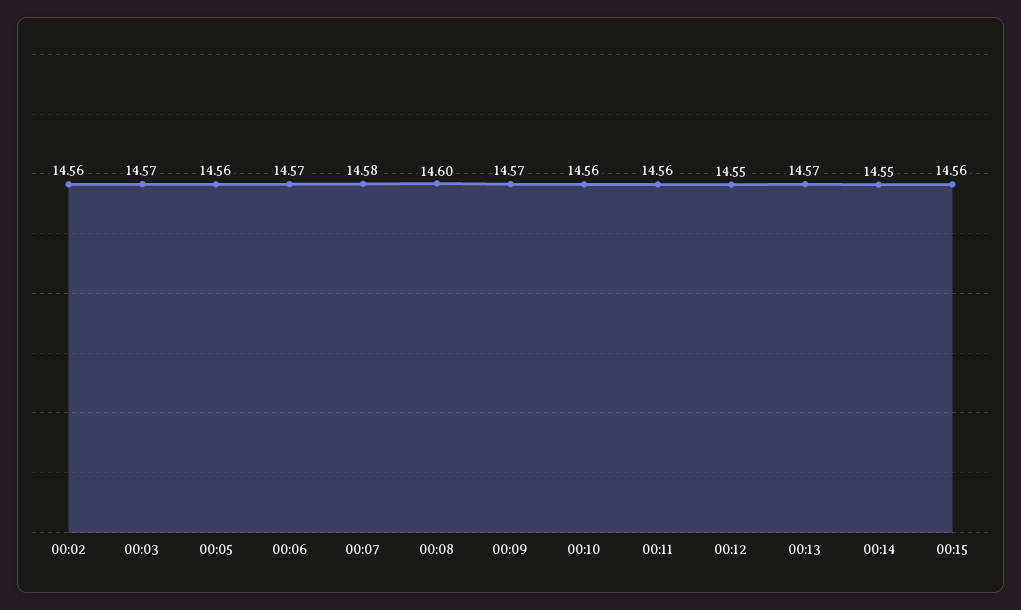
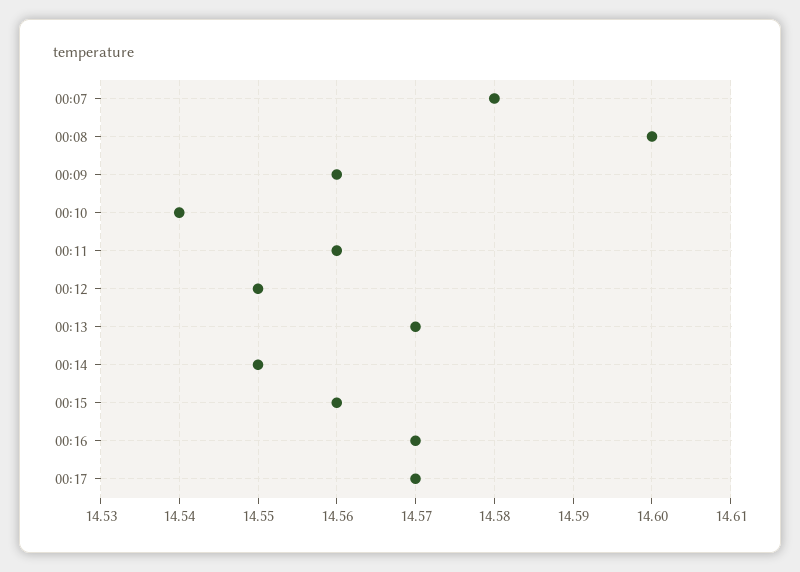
00:02: 14.56 -> none
00:03: 14.57 -> none
00:05: 14.56 -> none
00:06: 14.57 -> none
00:09: 14.57 -> 14.56
00:10: 14.56 -> 14.54
00:16: none -> 14.57
00:17: none -> 14.57

